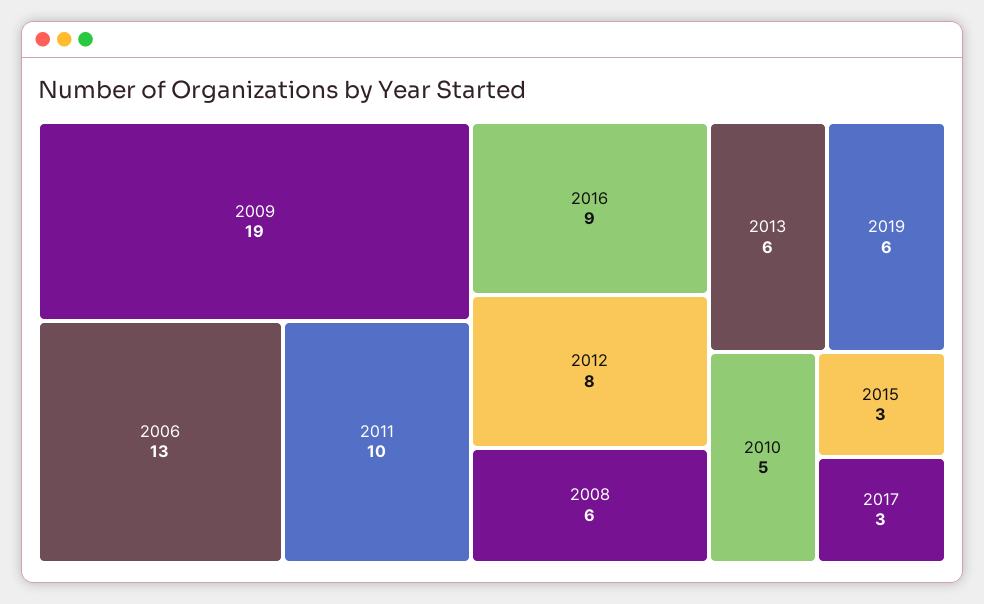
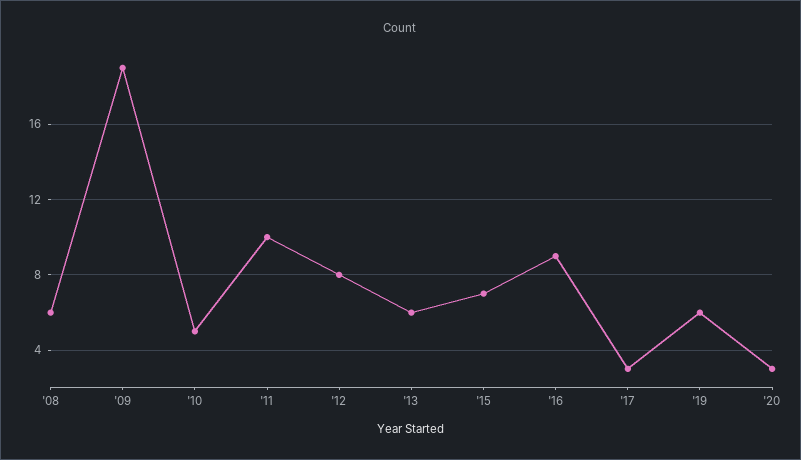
2006: 13 -> none
2015: 3 -> 7
'20: none -> 3

